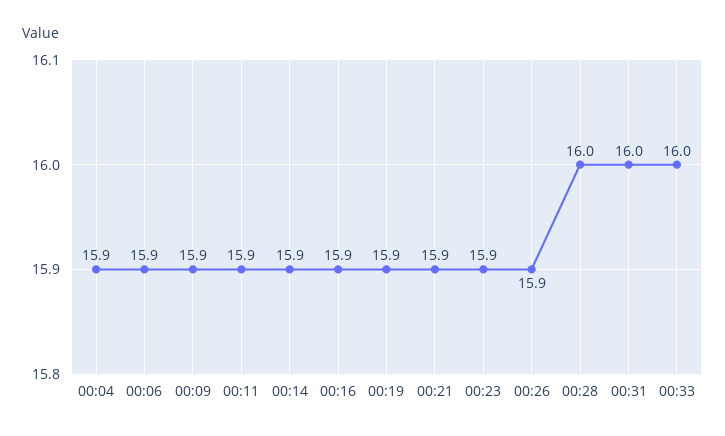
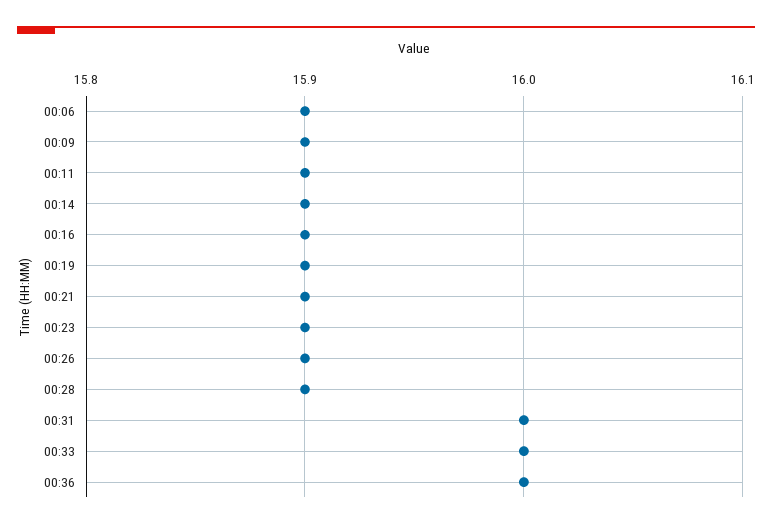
00:04: 15.9 -> none
00:28: 16 -> 15.9
00:36: none -> 16

